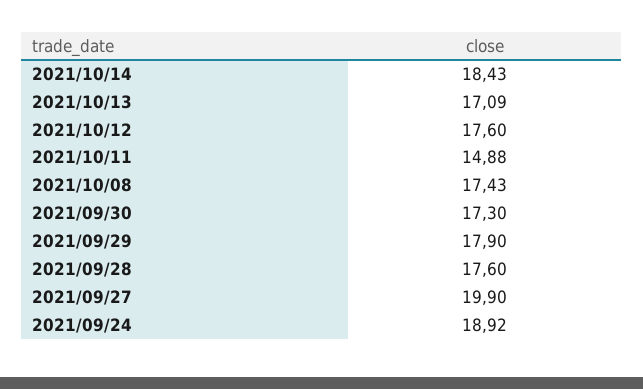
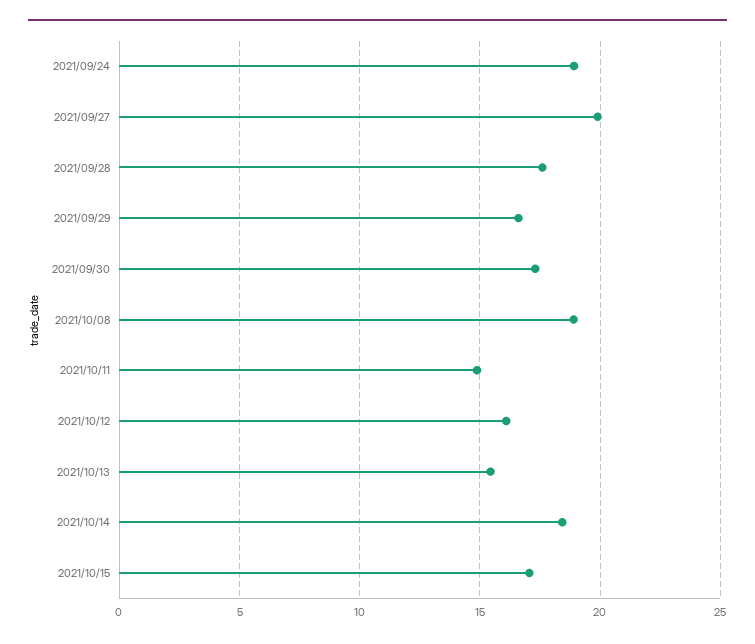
2021/10/13: 17.09 -> 15.5
2021/10/12: 17.6 -> 16
2021/10/08: 17.43 -> 19
2021/09/29: 17.9 -> 16.5
2021/10/15: none -> 17

